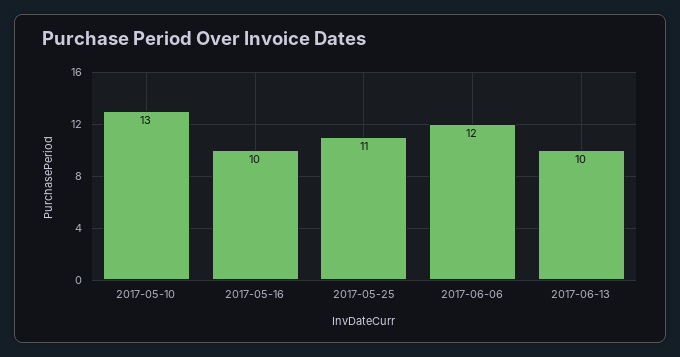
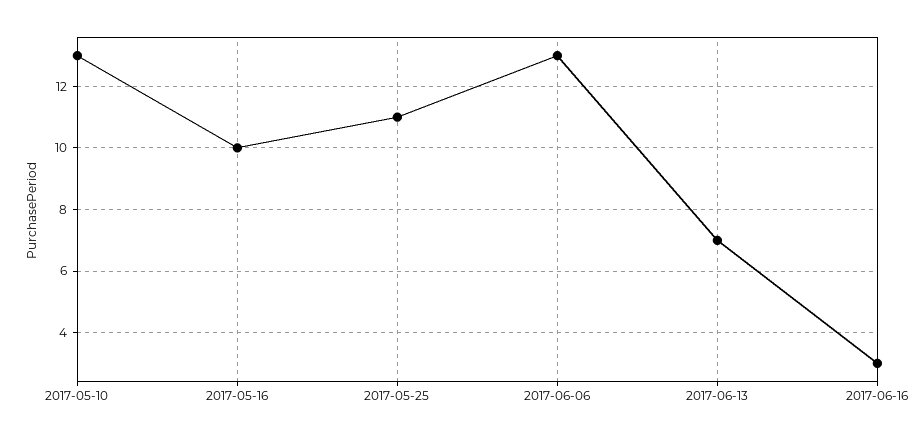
2017-06-06: 12 -> 13
2017-06-13: 10 -> 7
2017-06-16: none -> 3

